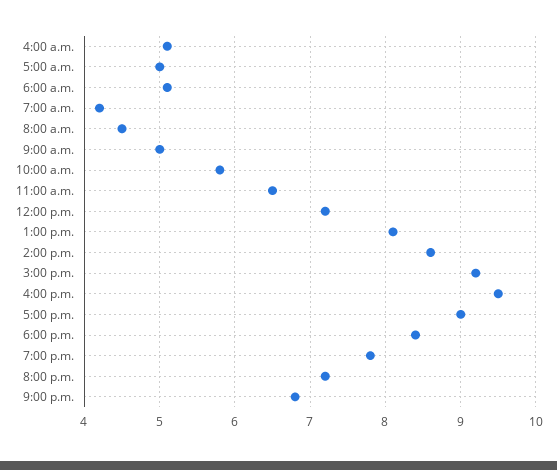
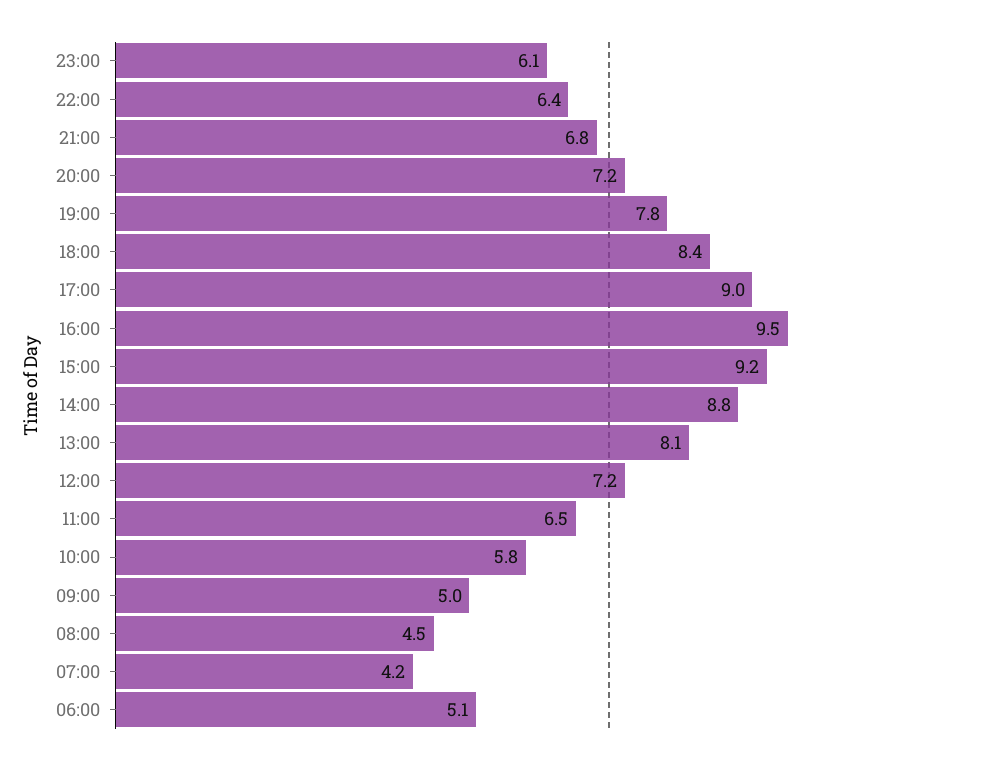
4:00 a.m.: 5.1 -> none
5:00 a.m.: 5 -> none
2:00 p.m.: 8.6 -> 8.8
23:00: none -> 6.1
22:00: none -> 6.4

